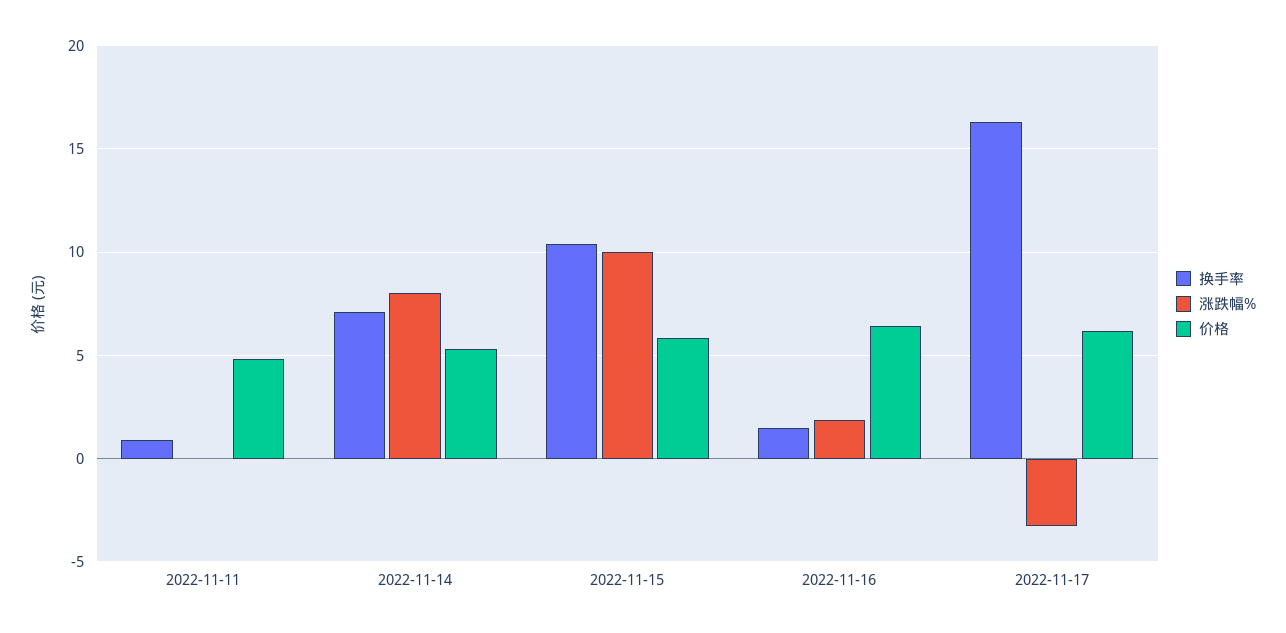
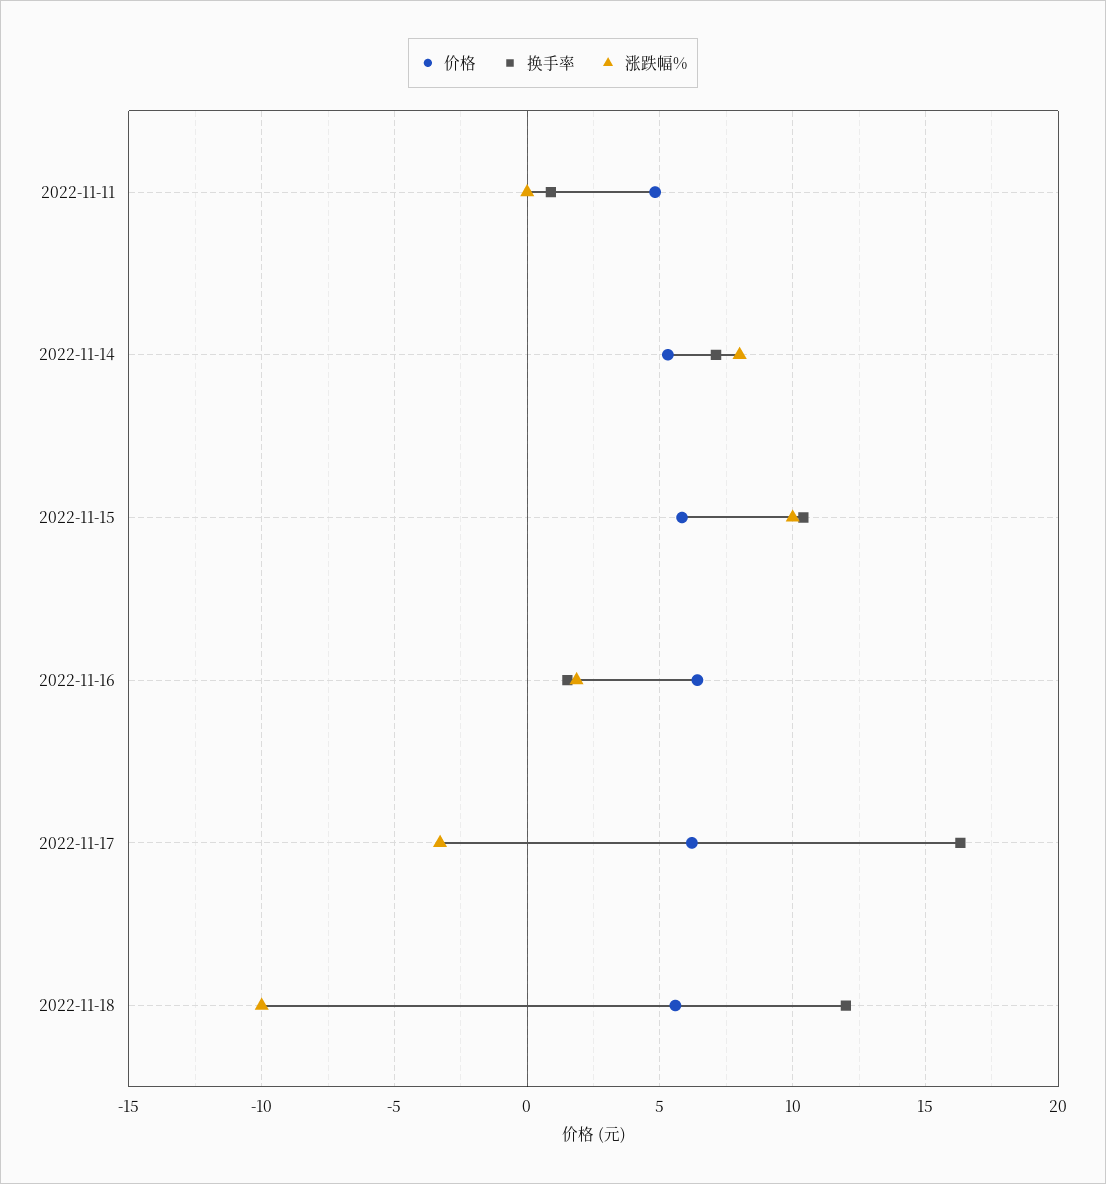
价格, 2022-11-18: none -> 5.5
换手率, 2022-11-18: none -> 12
涨跌幅%, 2022-11-18: none -> -10

